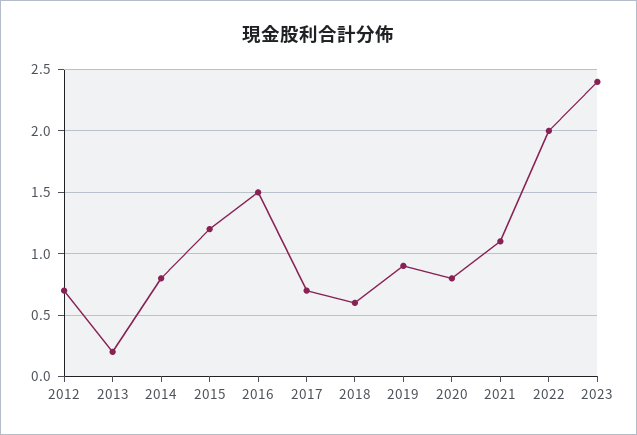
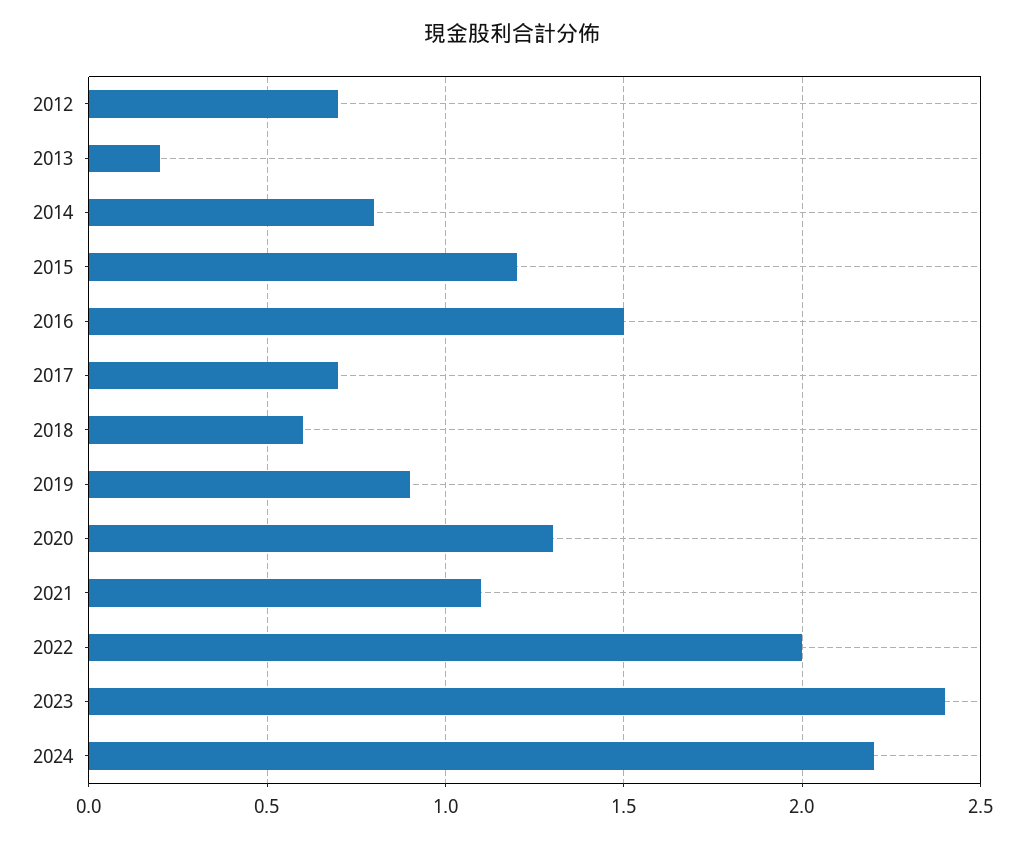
2020: 0.8 -> 1.3
2024: none -> 2.2

